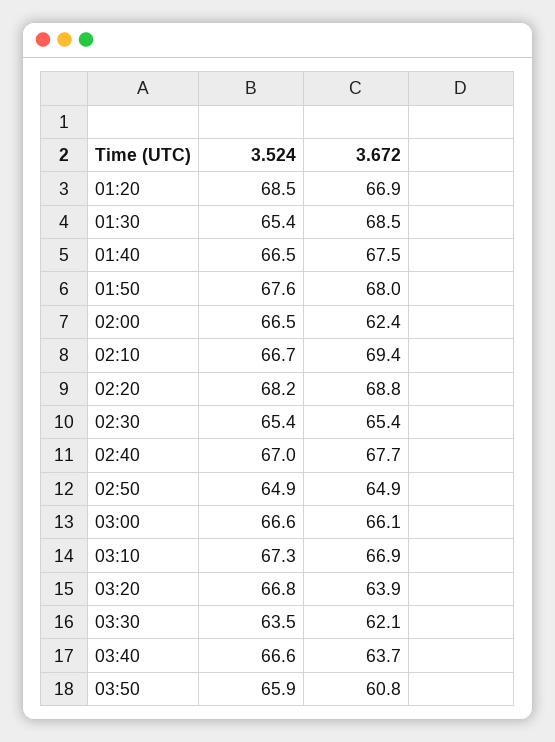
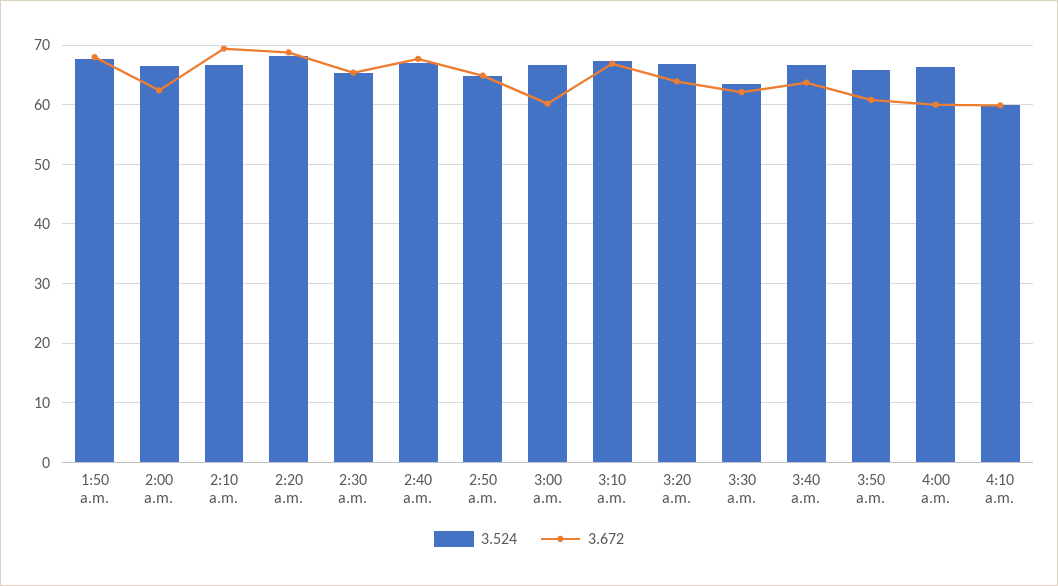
3.524, 01:20: 68.5 -> none
3.672, 01:20: 66.9 -> none
3.524, 01:30: 65.4 -> none
3.672, 01:30: 68.5 -> none
3.524, 01:40: 66.5 -> none
3.672, 01:40: 67.5 -> none
3.672, 03:00: 66.1 -> 60
3.524, 4:00 a.m.: none -> 66
3.672, 4:00 a.m.: none -> 60
3.524, 4:10 a.m.: none -> 60
3.672, 4:10 a.m.: none -> 60

